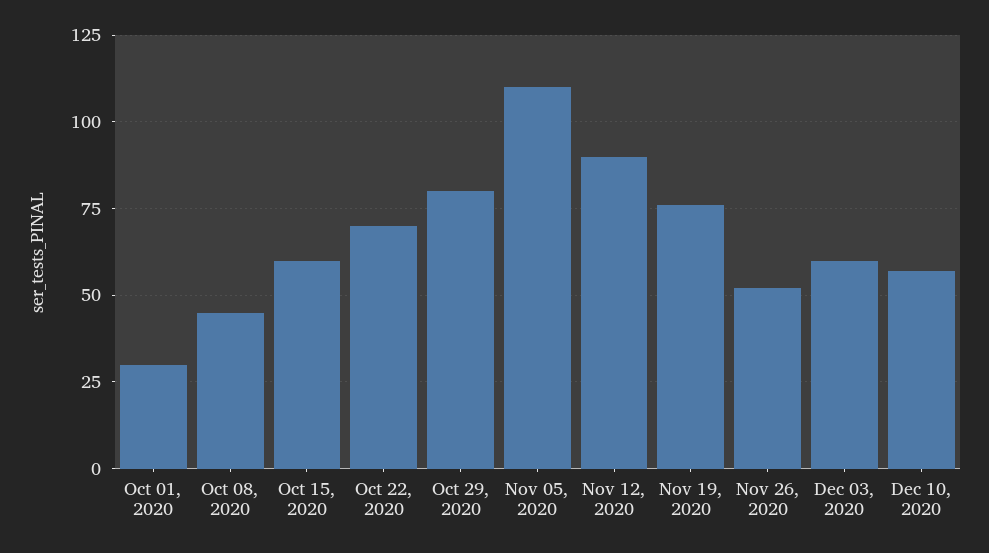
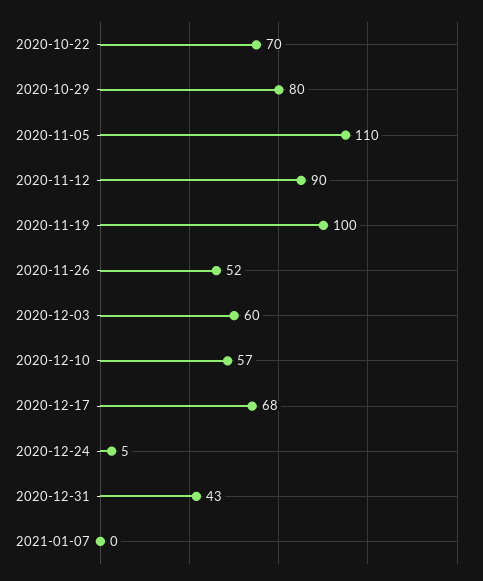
Oct 01, 2020: 30 -> none
Oct 08, 2020: 45 -> none
Oct 15, 2020: 60 -> none
Nov 19, 2020: 75 -> 100
2020-12-17: none -> 68
2020-12-24: none -> 5
2020-12-31: none -> 43
2021-01-07: none -> 0

